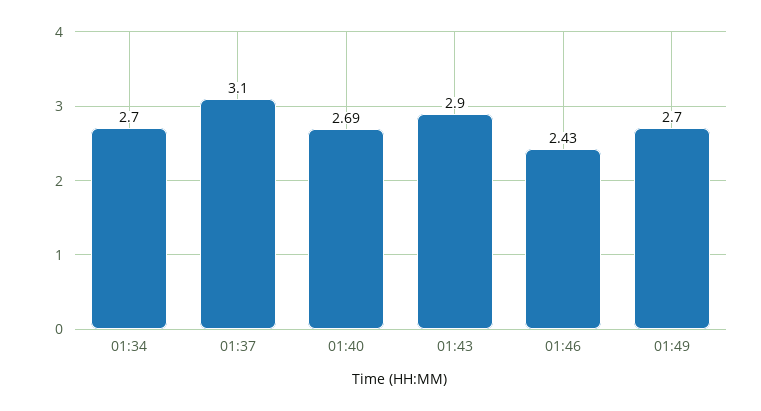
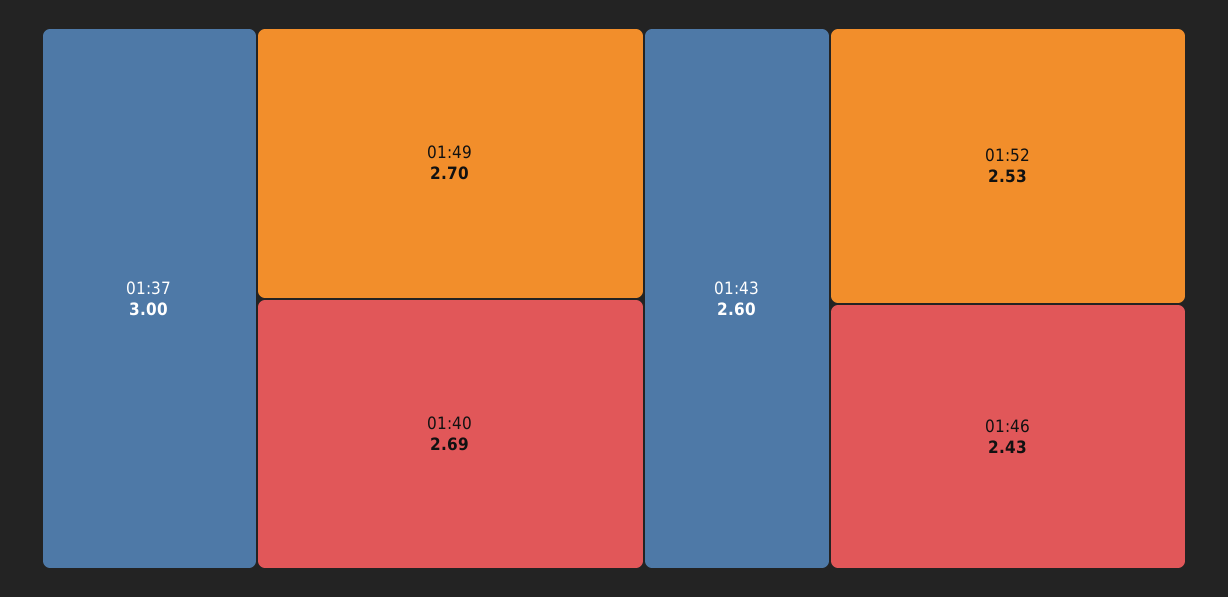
01:34: 2.7 -> none
01:37: 3.1 -> 3
01:43: 2.9 -> 2.6
01:52: none -> 2.53

